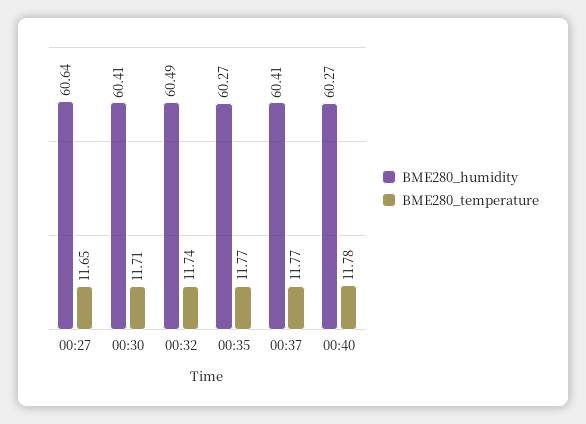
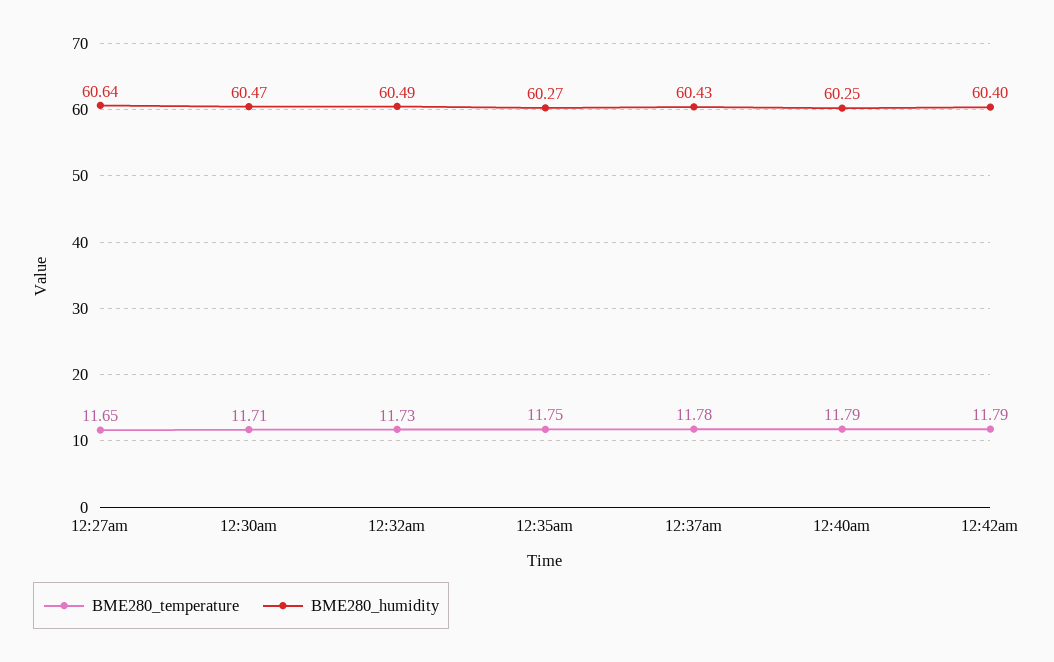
BME280_humidity, 00:30: 60.41 -> 60.47
BME280_temperature, 00:32: 11.74 -> 11.73
BME280_temperature, 00:35: 11.77 -> 11.75
BME280_humidity, 00:37: 60.41 -> 60.43
BME280_temperature, 00:37: 11.77 -> 11.78
BME280_humidity, 00:40: 60.27 -> 60.25
BME280_temperature, 00:40: 11.78 -> 11.79
BME280_temperature, 12:42am: none -> 11.79
BME280_humidity, 12:42am: none -> 60.4

